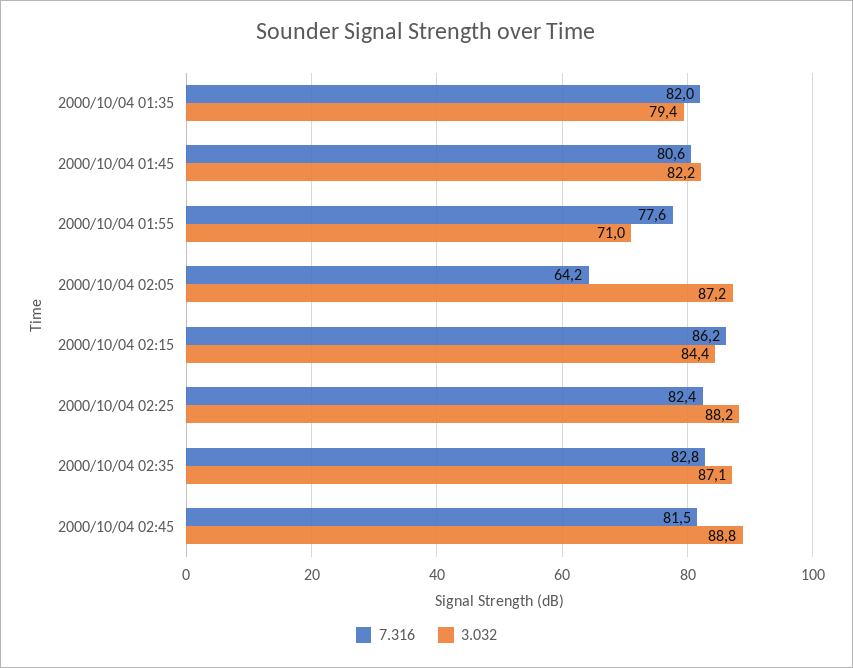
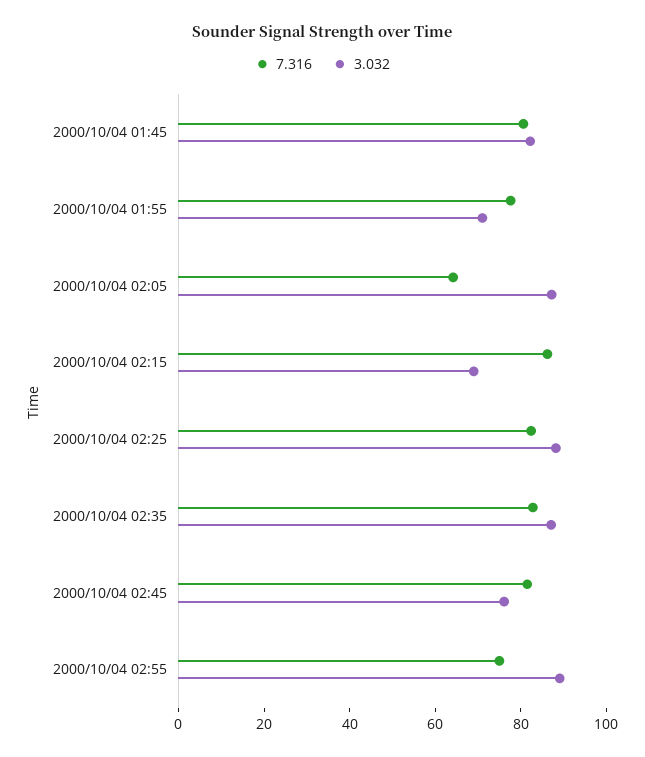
7.316, 2000/10/04 01:35: 82 -> none
3.032, 2000/10/04 01:35: 79.4 -> none
3.032, 2000/10/04 02:15: 84.4 -> 70
3.032, 2000/10/04 02:45: 88.8 -> 75
7.316, 2000/10/04 02:55: none -> 75
3.032, 2000/10/04 02:55: none -> 90

